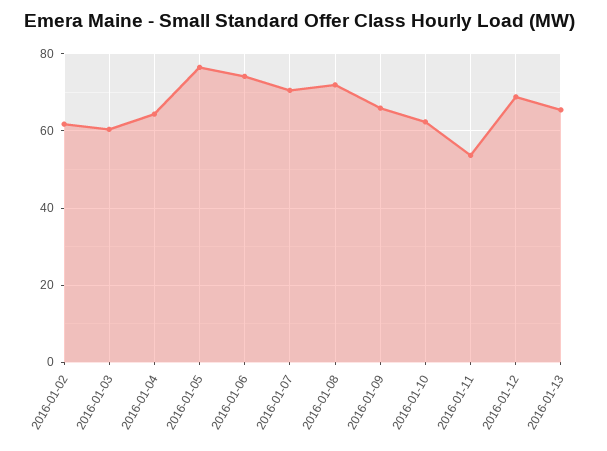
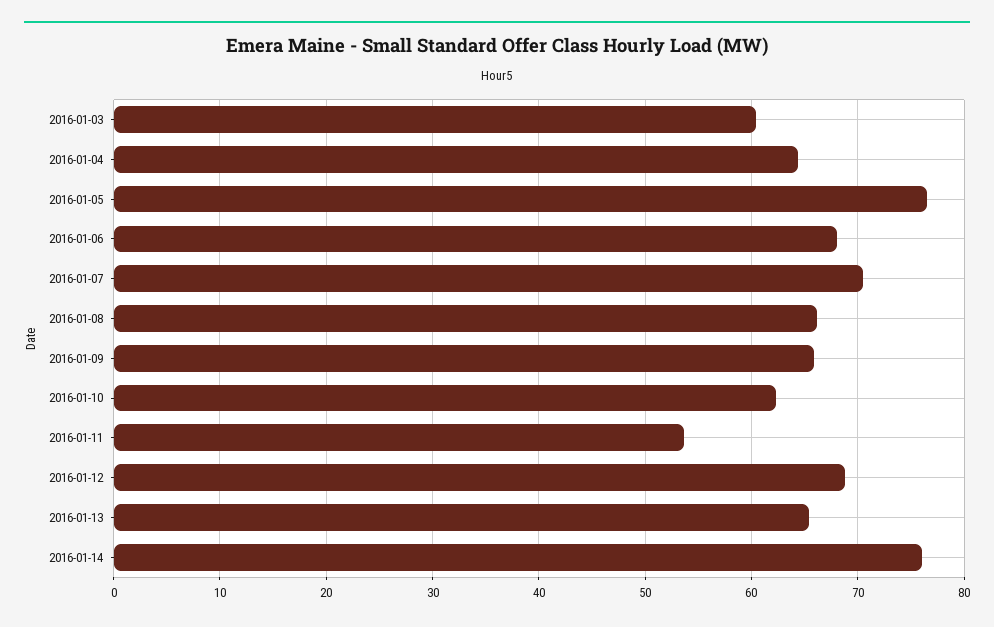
2016-01-02: 62 -> none
2016-01-06: 74 -> 68
2016-01-08: 72 -> 66
2016-01-14: none -> 76

